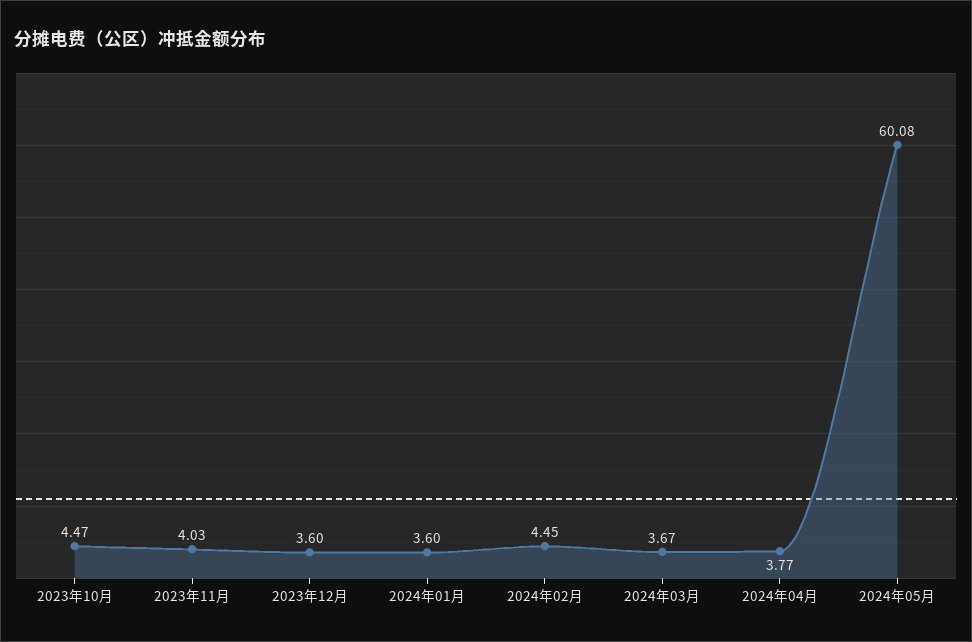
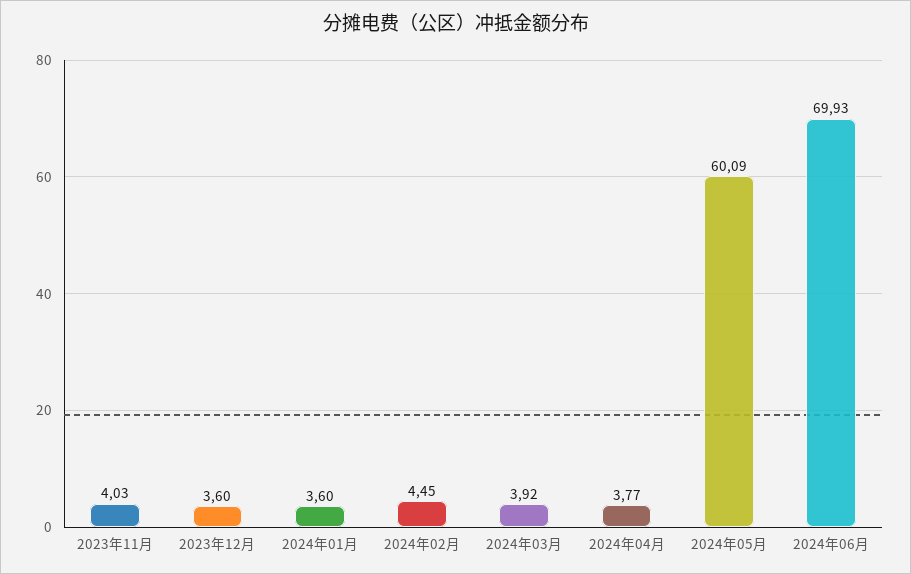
2023年10月: 4.47 -> none
2024年03月: 3.67 -> 3.92
2024年05月: 60.08 -> 60.09
2024年06月: none -> 69.93

